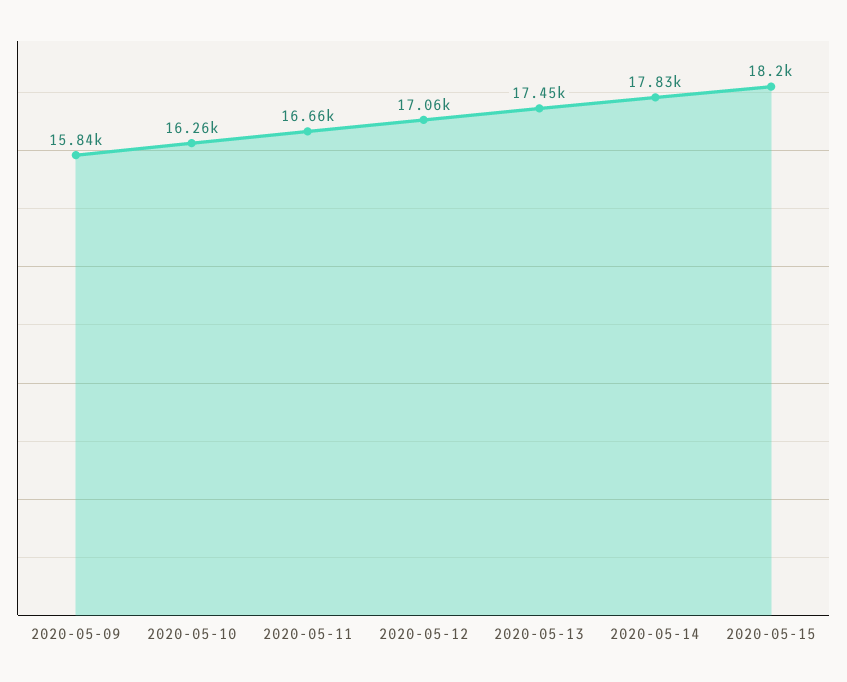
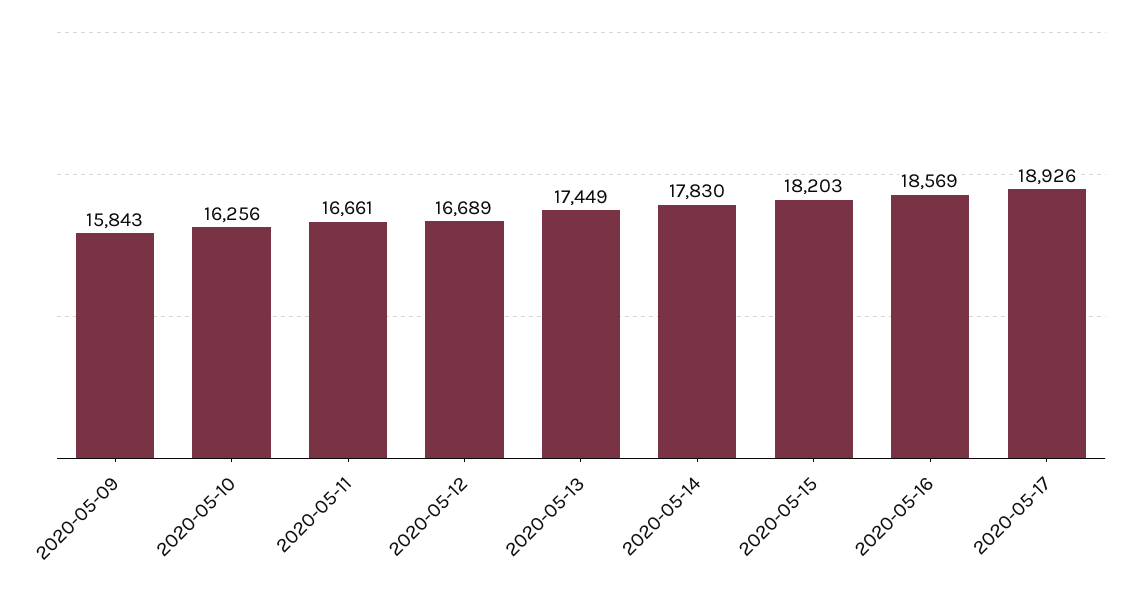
2020-05-12: 17060 -> 16689
2020-05-16: none -> 18569
2020-05-17: none -> 18926

